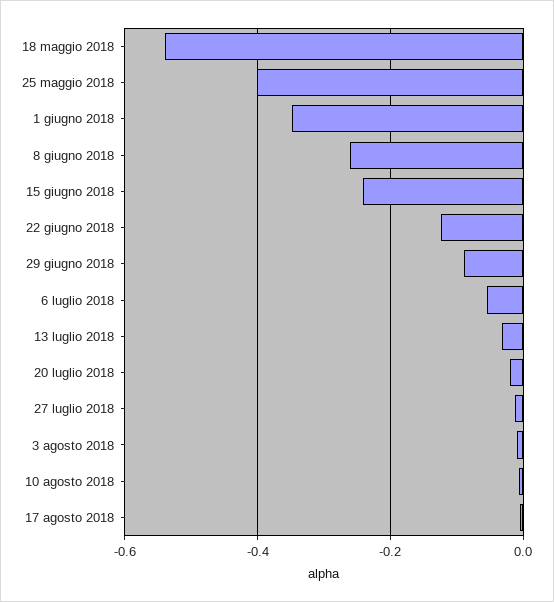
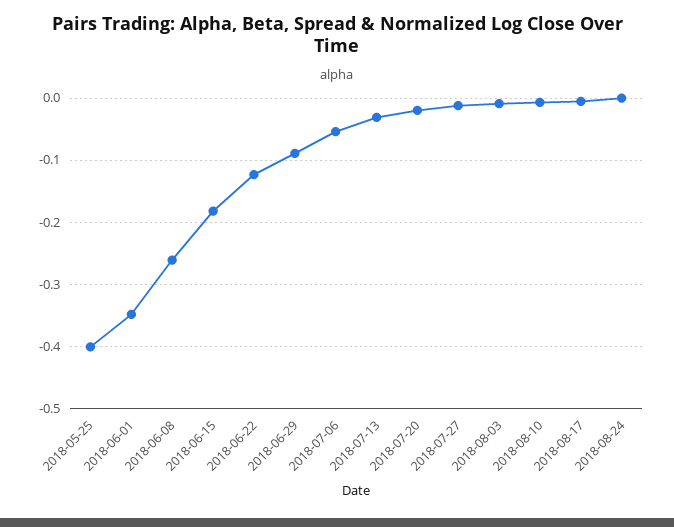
18 maggio 2018: -0.54 -> none
15 giugno 2018: -0.24 -> -0.18
2018-08-24: none -> 0

